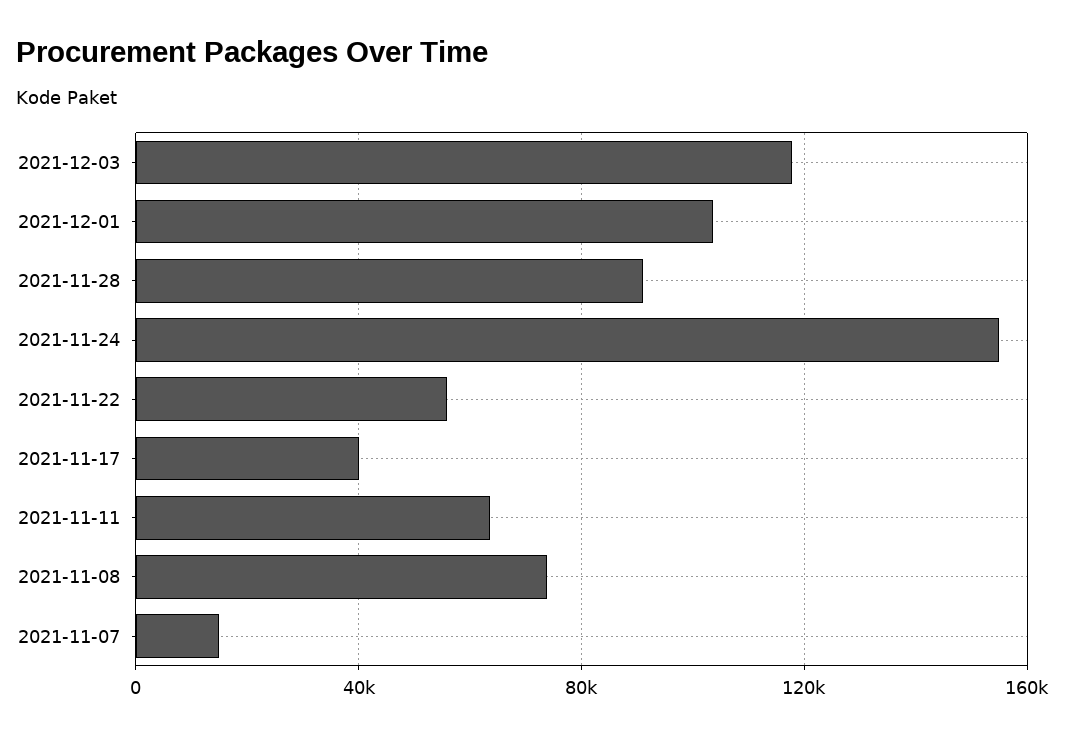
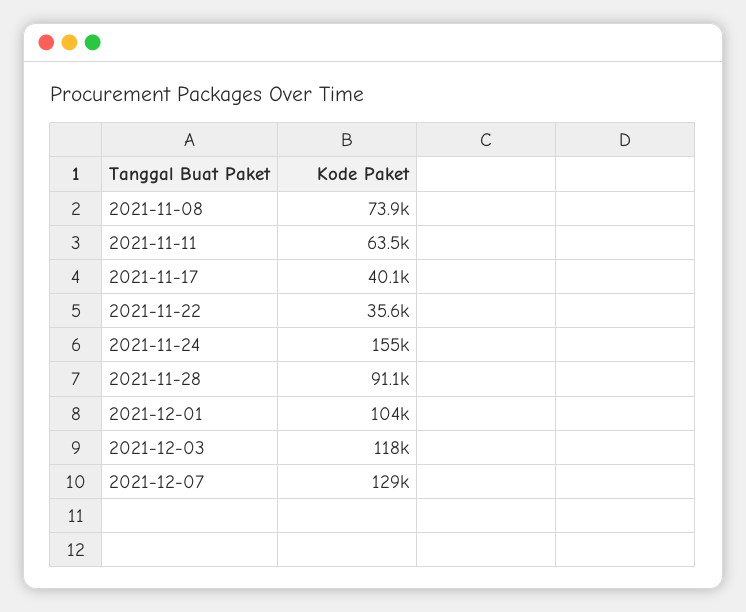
2021-11-22: 55000 -> 35600
2021-11-07: 15000 -> none
2021-12-07: none -> 129000

